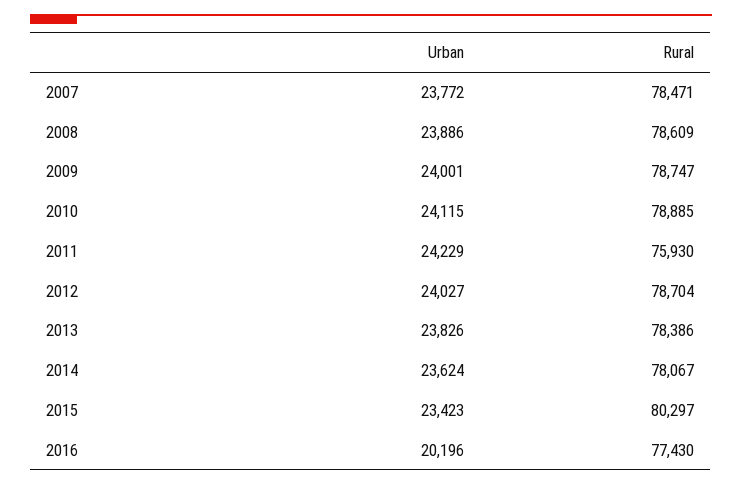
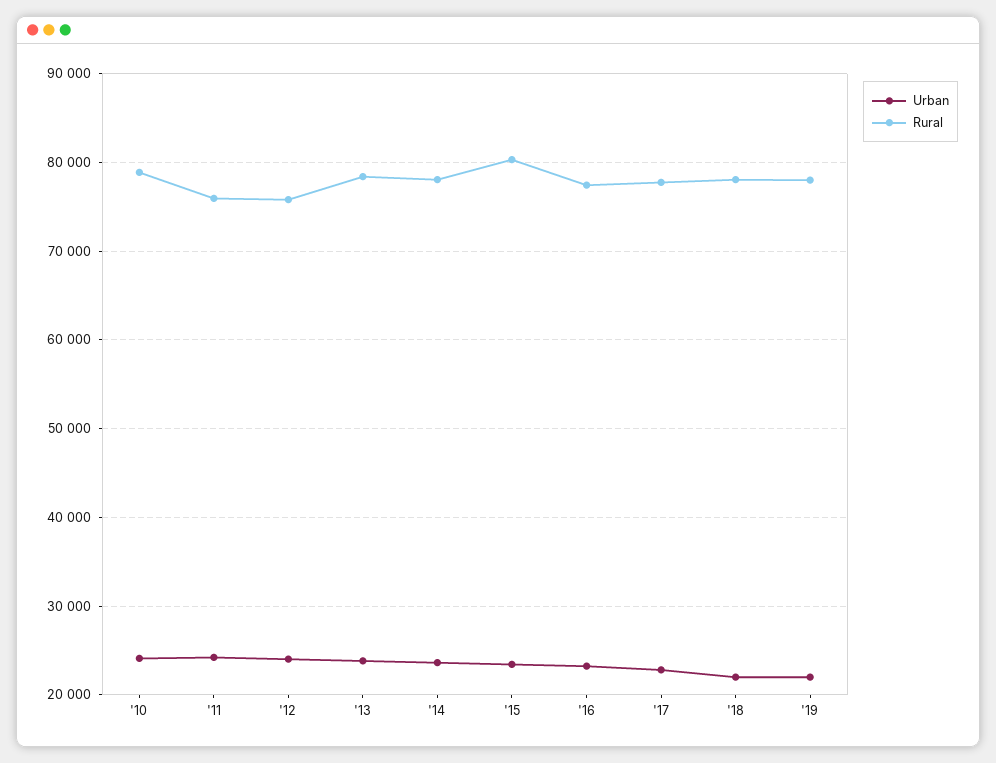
Urban, 2007: 23772 -> none
Rural, 2007: 78471 -> none
Urban, 2008: 23886 -> none
Rural, 2008: 78609 -> none
Urban, 2009: 24001 -> none
Rural, 2009: 78747 -> none
Rural, 2012: 78704 -> 76000
Urban, 2016: 20196 -> 23000
Urban, '17: none -> 23000
Rural, '17: none -> 78000
Urban, '18: none -> 22000
Rural, '18: none -> 78000
Urban, '19: none -> 22000
Rural, '19: none -> 78000

